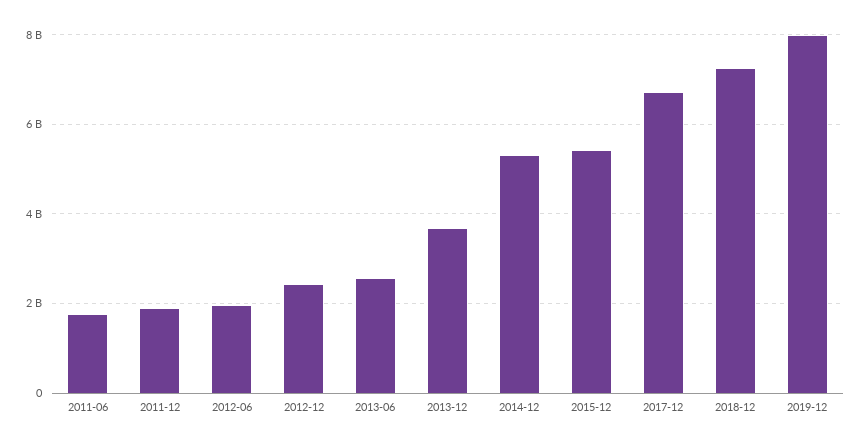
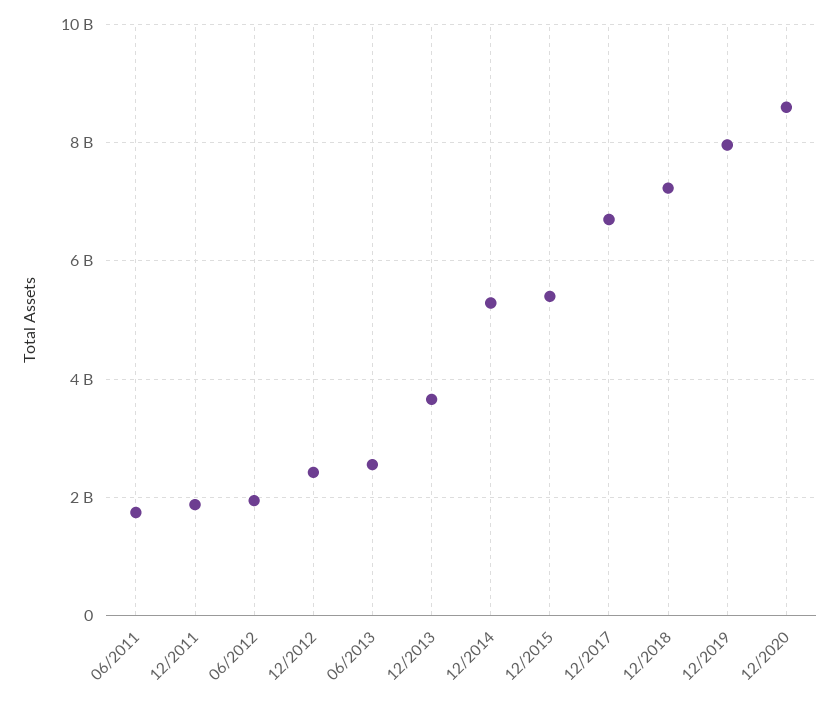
12/2020: none -> 8600000000

